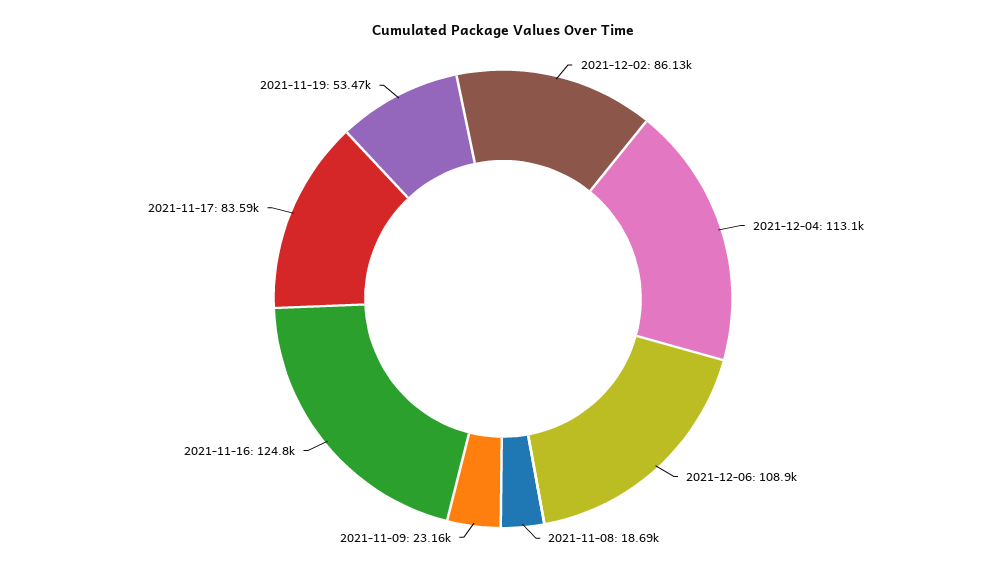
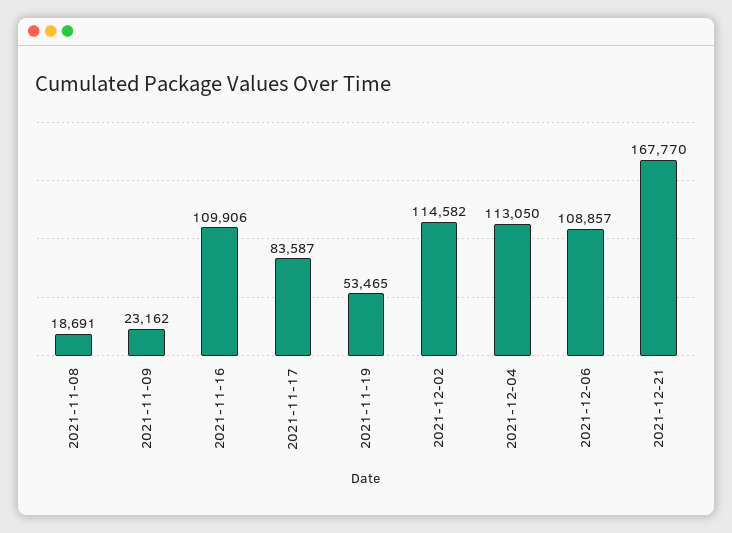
2021-12-02: 86130 -> 114582
2021-11-16: 124800 -> 109906
2021-12-21: none -> 167770

